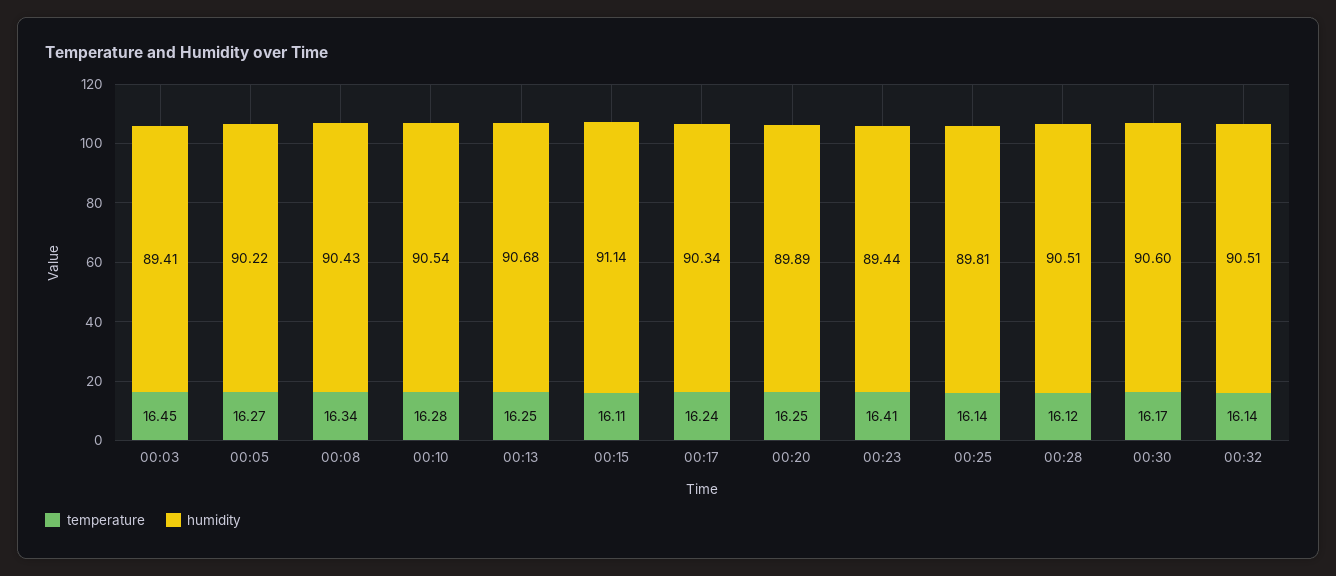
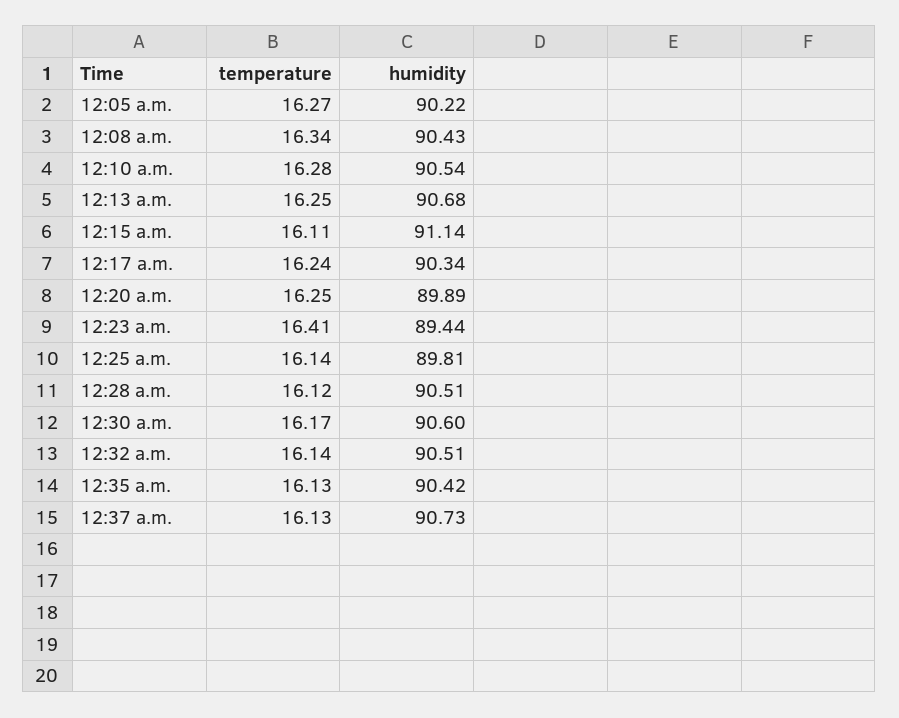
temperature, 00:03: 16.45 -> none
humidity, 00:03: 89.41 -> none
temperature, 12:35 a.m.: none -> 16.13
humidity, 12:35 a.m.: none -> 90.42
temperature, 12:37 a.m.: none -> 16.13
humidity, 12:37 a.m.: none -> 90.73

